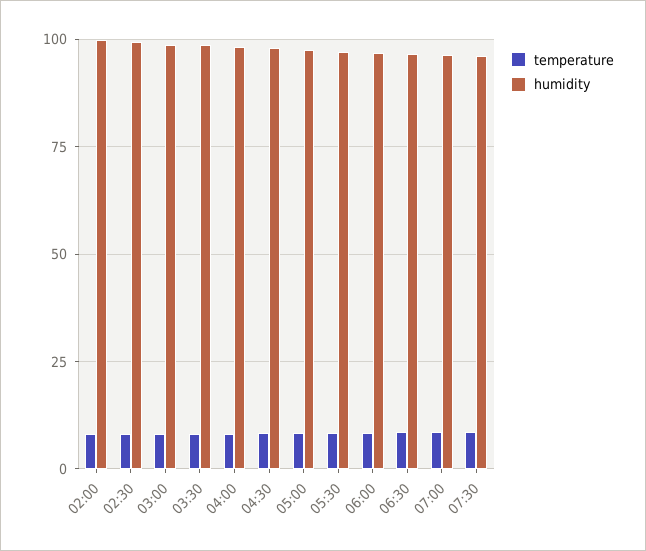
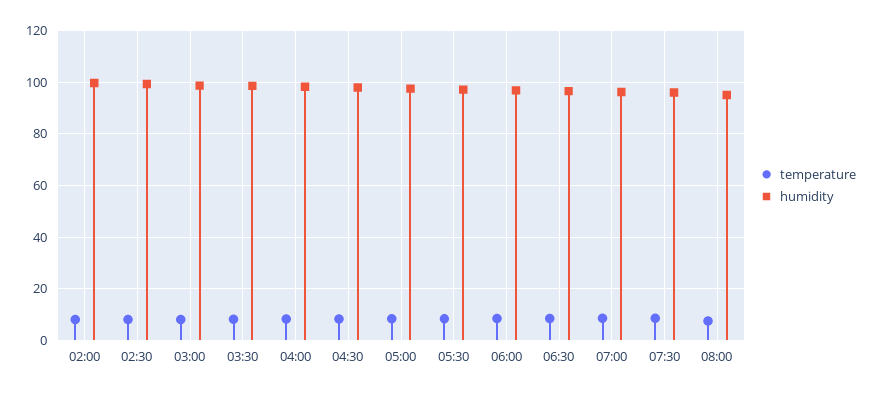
temperature, 08:00: none -> 7.5
humidity, 08:00: none -> 95

